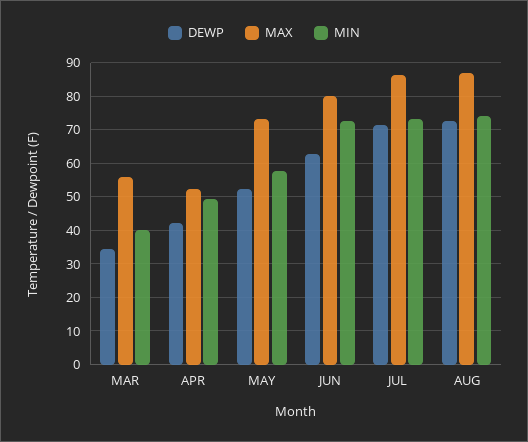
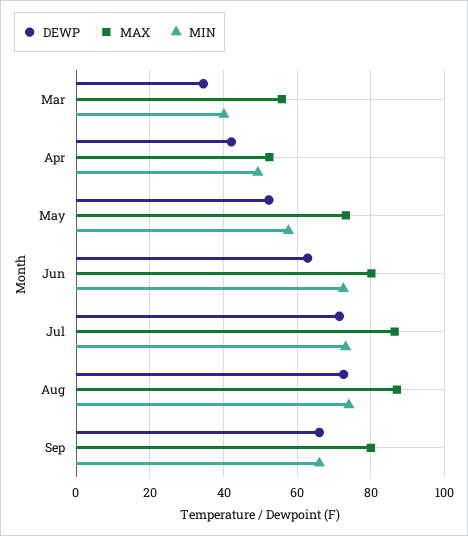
DEWP, Sep: none -> 66
MAX, Sep: none -> 80
MIN, Sep: none -> 66

